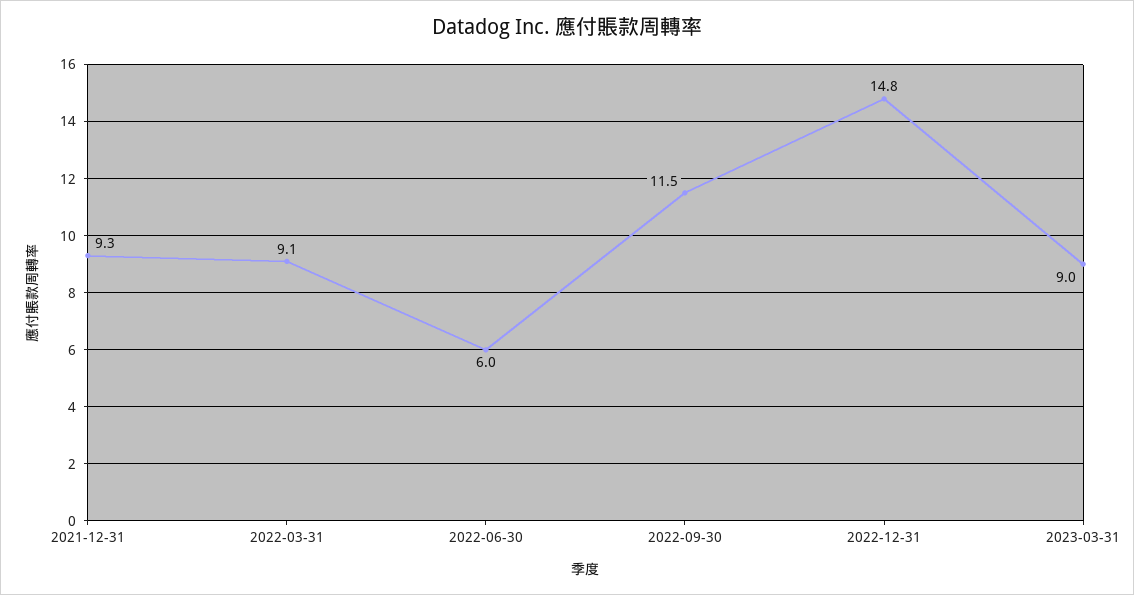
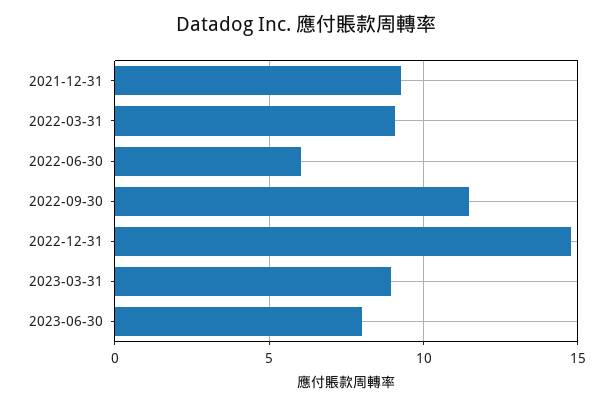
2023-06-30: none -> 8

